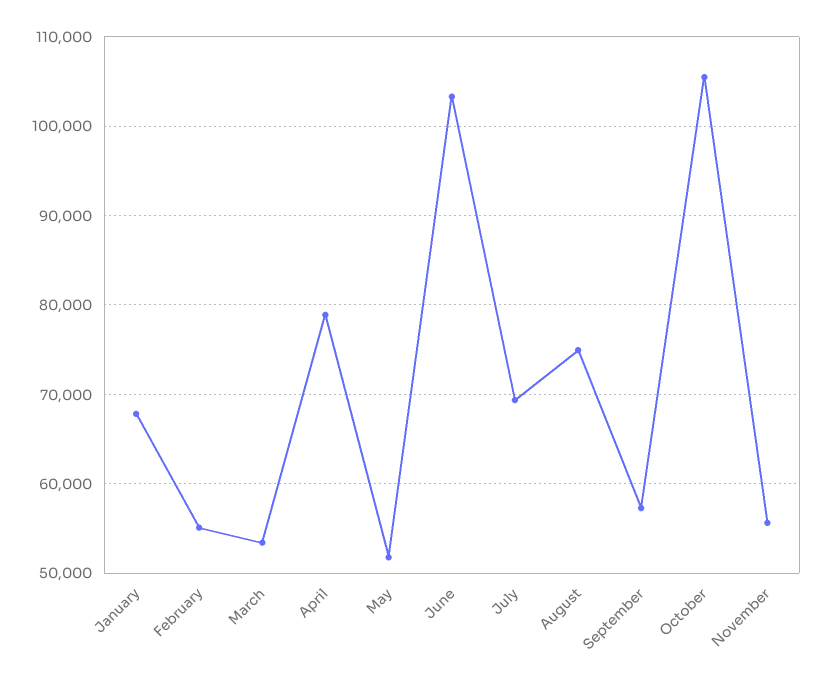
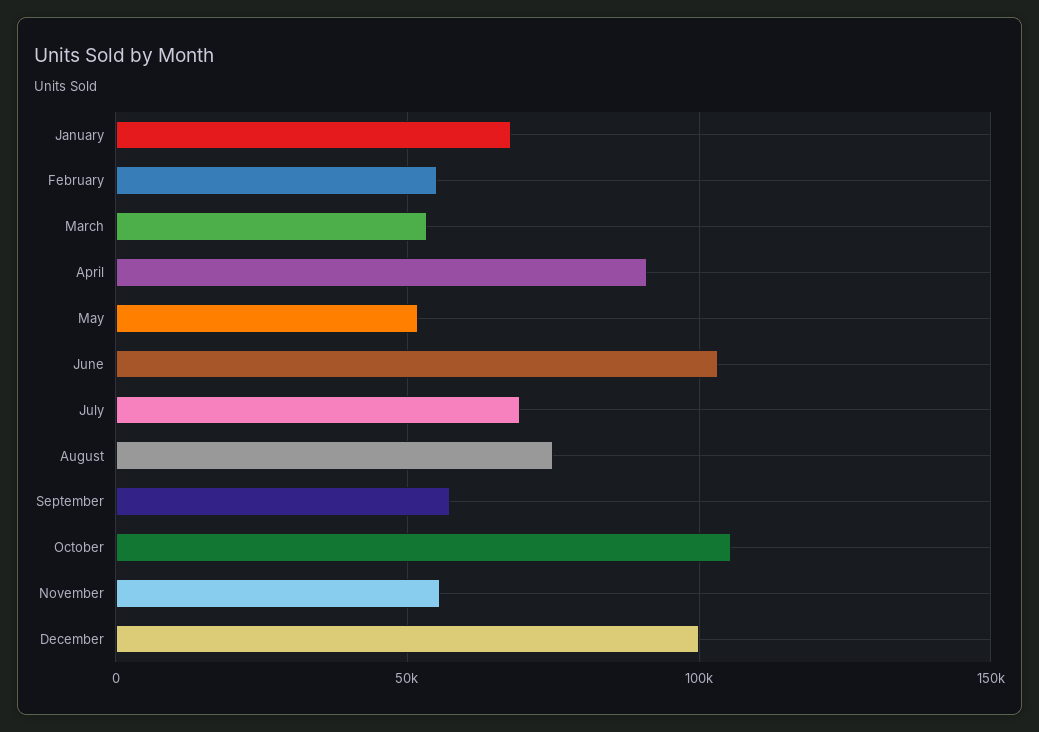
April: 79000 -> 90000
December: none -> 100000

